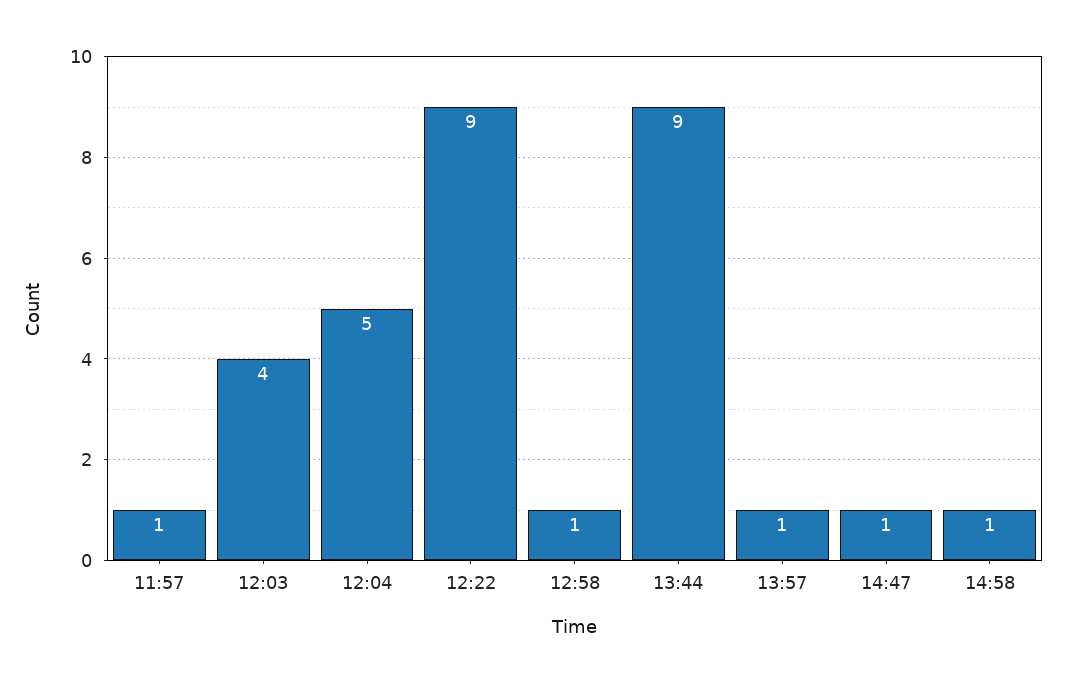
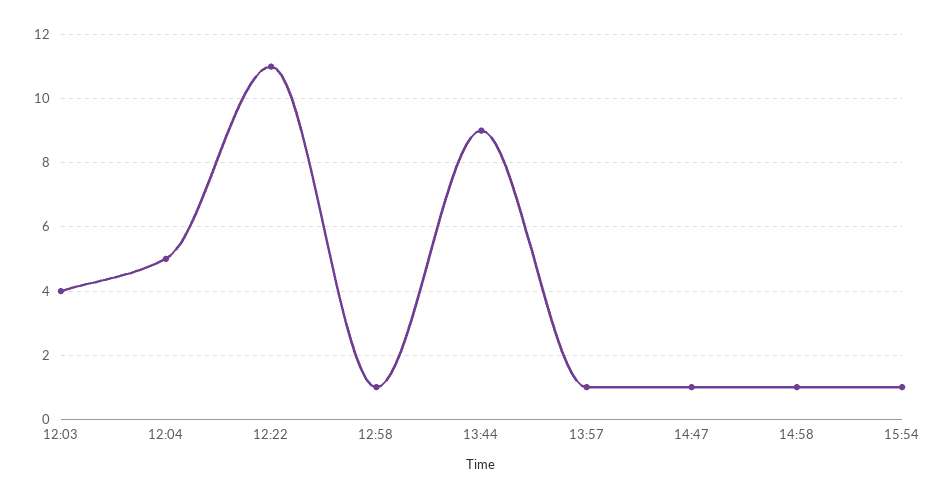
11:57: 1 -> none
12:22: 9 -> 11
15:54: none -> 1

